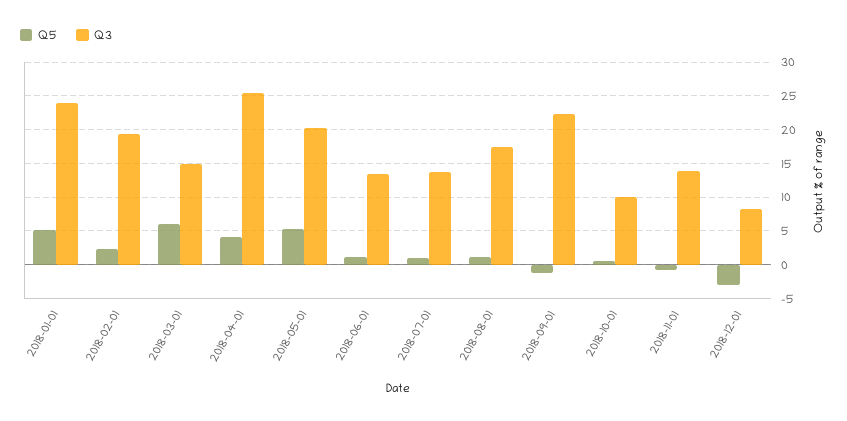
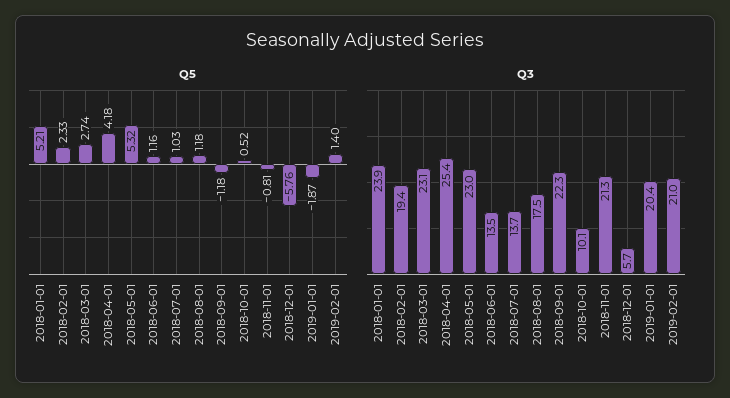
Q5, 2018-03-01: 6 -> 2.74
Q3, 2018-03-01: 15 -> 23.1
Q3, 2018-05-01: 20 -> 23
Q3, 2018-11-01: 14 -> 21.3
Q5, 2018-12-01: -3 -> -5.76
Q3, 2018-12-01: 8 -> 5.7
Q5, 2019-01-01: none -> -1.87
Q5, 2019-02-01: none -> 1.4
Q3, 2019-01-01: none -> 20.4
Q3, 2019-02-01: none -> 21

